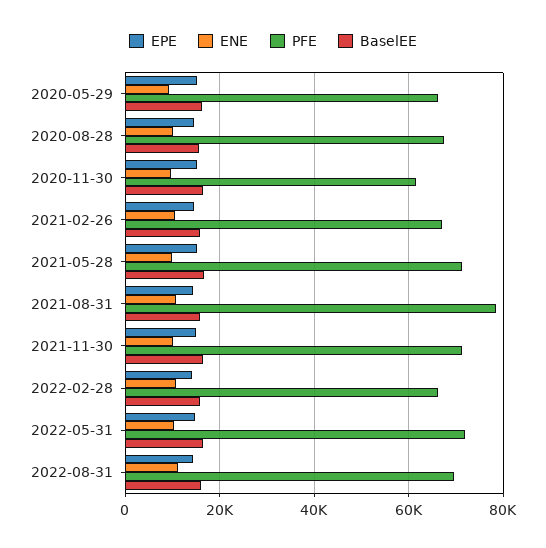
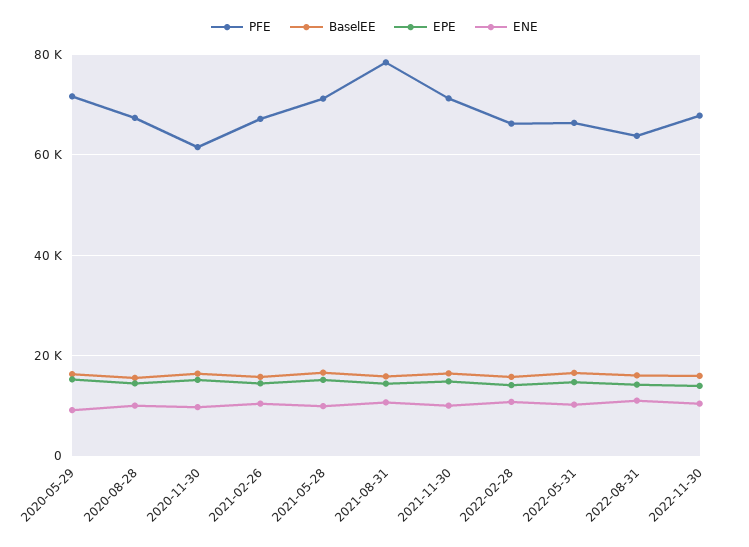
PFE, 2020-05-29: 66000 -> 72000
PFE, 2022-05-31: 72000 -> 66000
PFE, 2022-08-31: 70000 -> 64000
PFE, 2022-11-30: none -> 68000
BaselEE, 2022-11-30: none -> 16000
EPE, 2022-11-30: none -> 14000
ENE, 2022-11-30: none -> 10000

